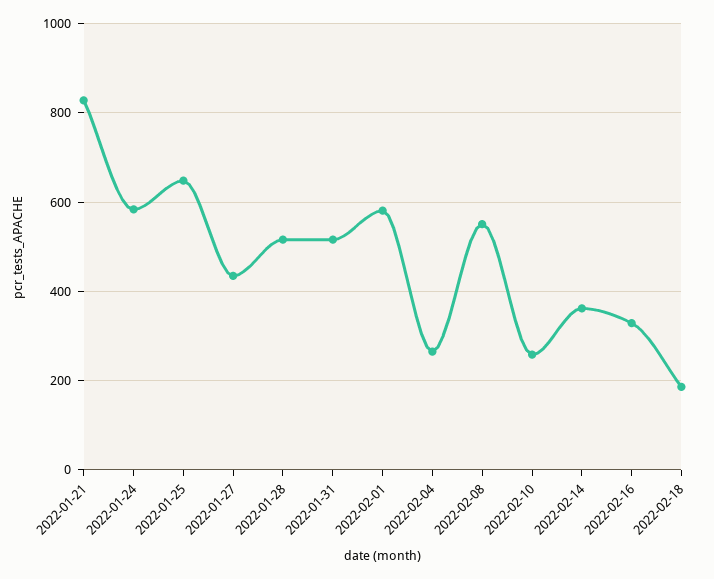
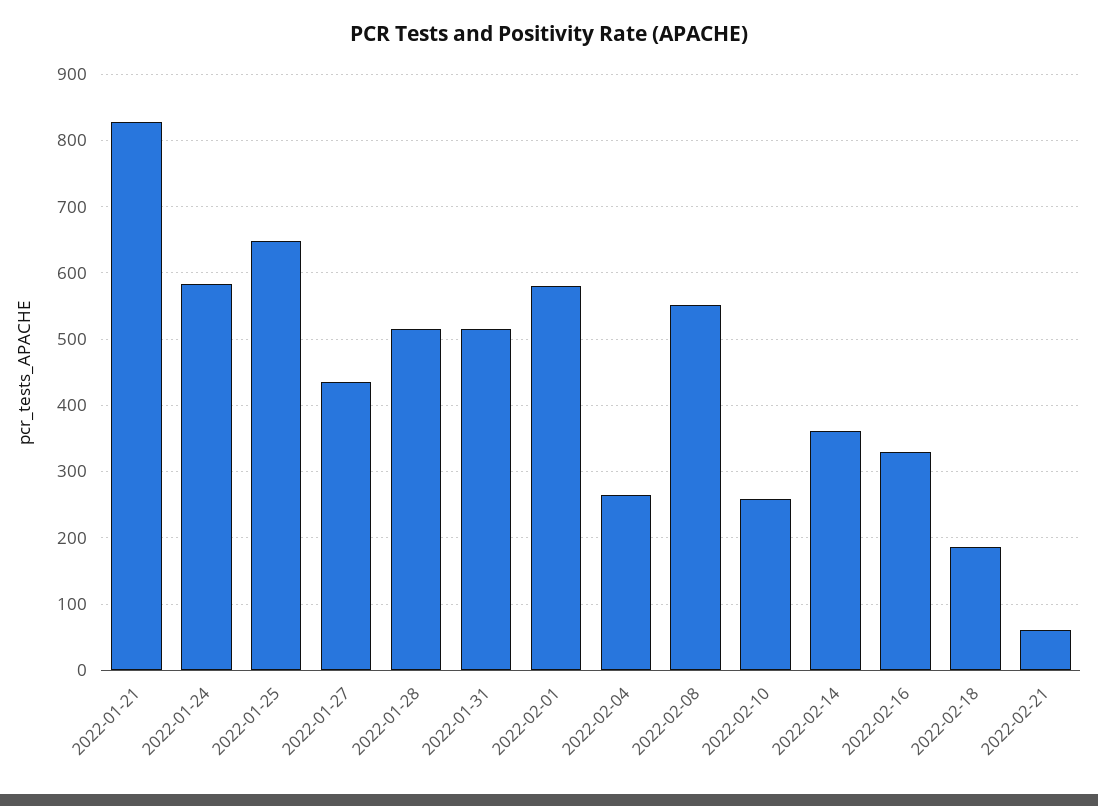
2022-02-21: none -> 60

